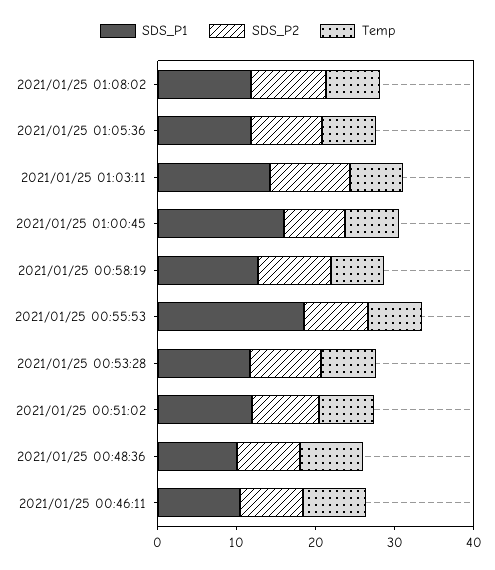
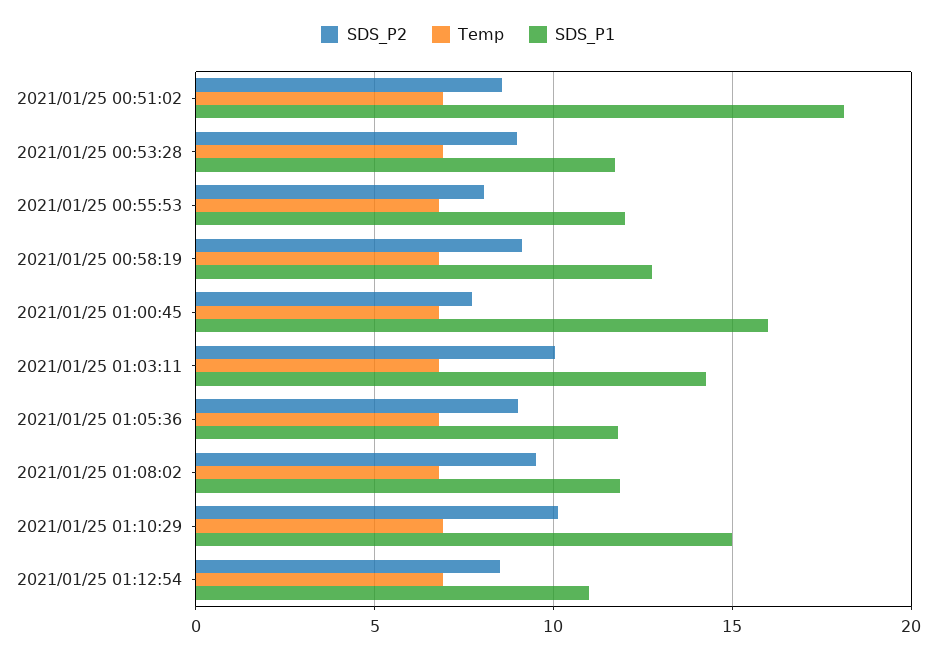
SDS_P1, 2021/01/25 00:55:53: 18 -> 12
SDS_P1, 2021/01/25 00:51:02: 12 -> 18
SDS_P1, 2021/01/25 00:48:36: 10 -> none
SDS_P2, 2021/01/25 00:48:36: 8 -> none
Temp, 2021/01/25 00:48:36: 8 -> none
SDS_P1, 2021/01/25 00:46:11: 10 -> none
SDS_P2, 2021/01/25 00:46:11: 8 -> none
Temp, 2021/01/25 00:46:11: 8 -> none
SDS_P2, 2021/01/25 01:10:29: none -> 10
Temp, 2021/01/25 01:10:29: none -> 7
SDS_P1, 2021/01/25 01:10:29: none -> 15
SDS_P2, 2021/01/25 01:12:54: none -> 8.5
Temp, 2021/01/25 01:12:54: none -> 7
SDS_P1, 2021/01/25 01:12:54: none -> 11

